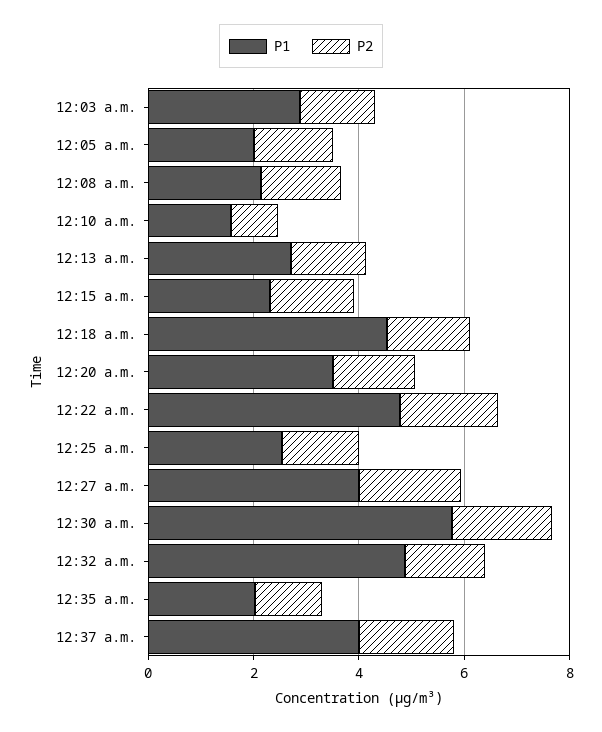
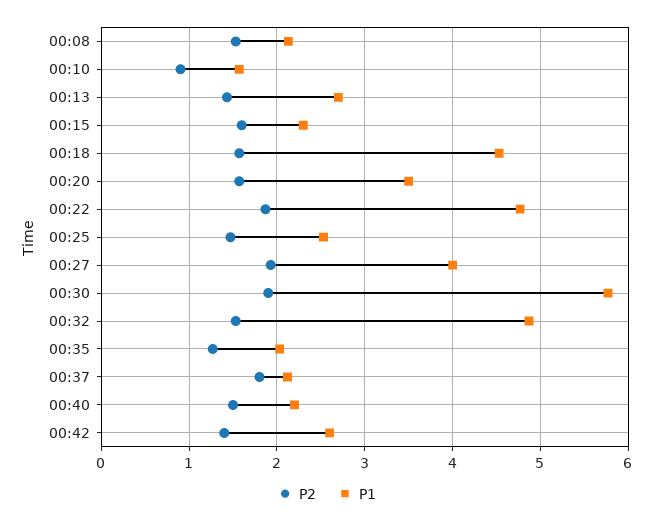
P1, 12:03 a.m.: 3 -> none
P2, 12:03 a.m.: 1.5 -> none
P1, 12:05 a.m.: 2 -> none
P2, 12:05 a.m.: 1.5 -> none
P1, 12:37 a.m.: 4 -> 2.1
P2, 00:40: none -> 1.5
P1, 00:40: none -> 2.2
P2, 00:42: none -> 1.4
P1, 00:42: none -> 2.6

